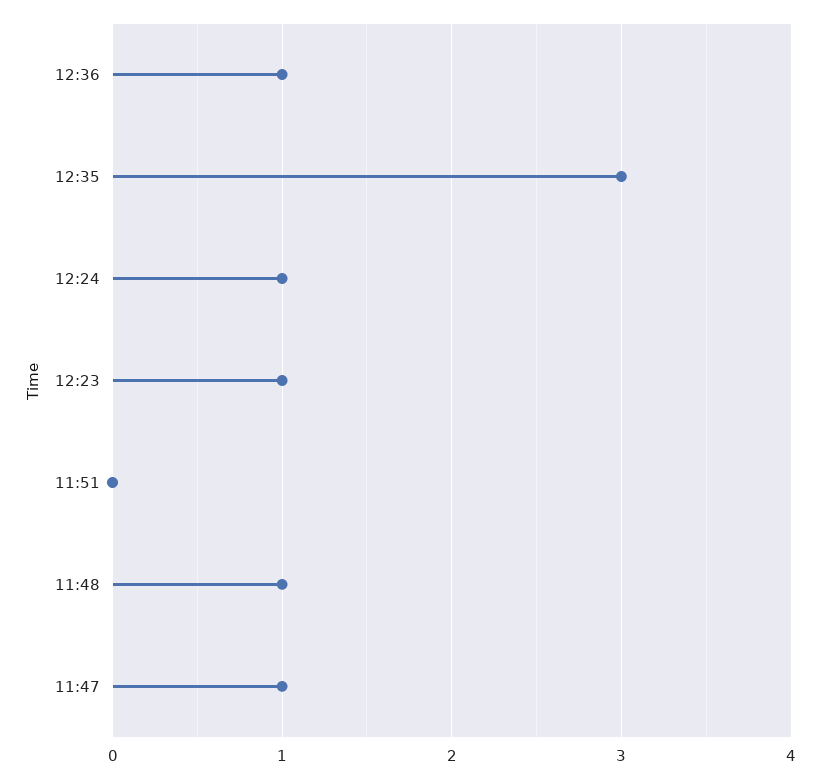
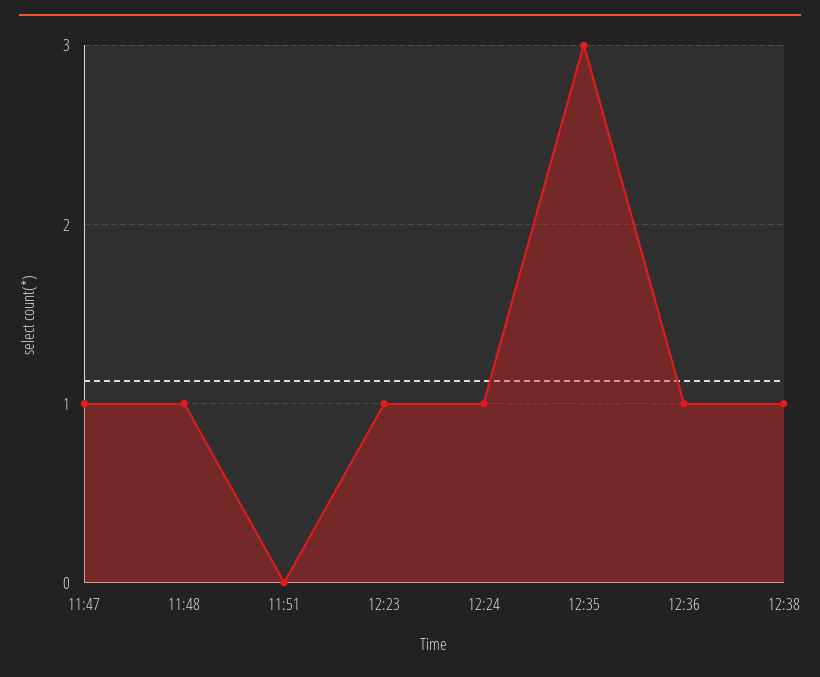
12:38: none -> 1

